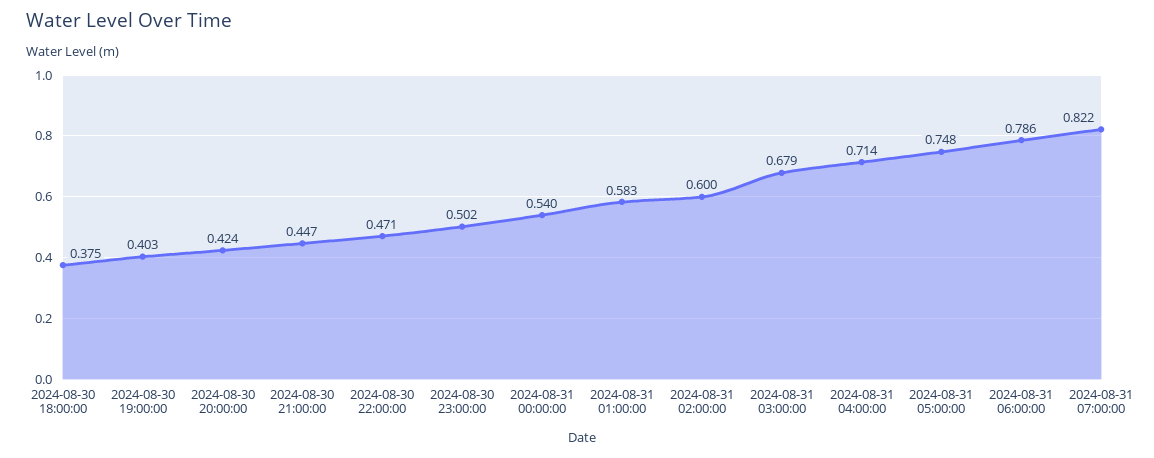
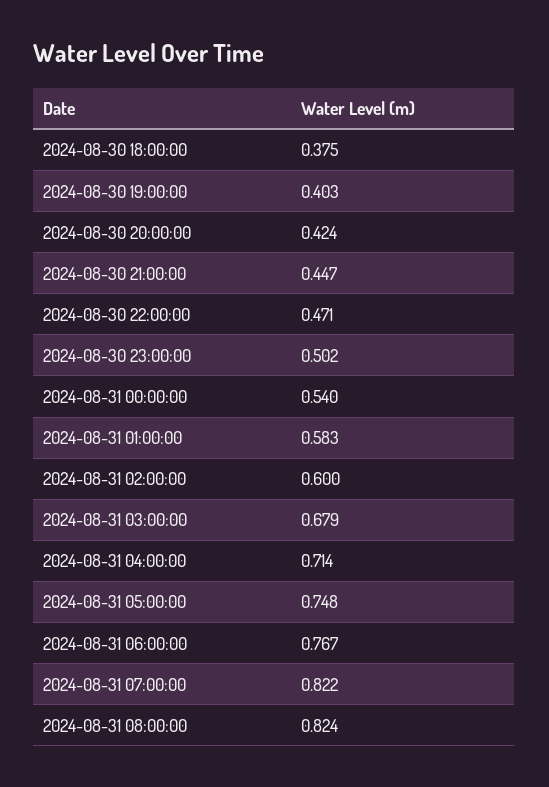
2024-08-31 06:00:00: 0.786 -> 0.767
2024-08-31 08:00:00: none -> 0.824

